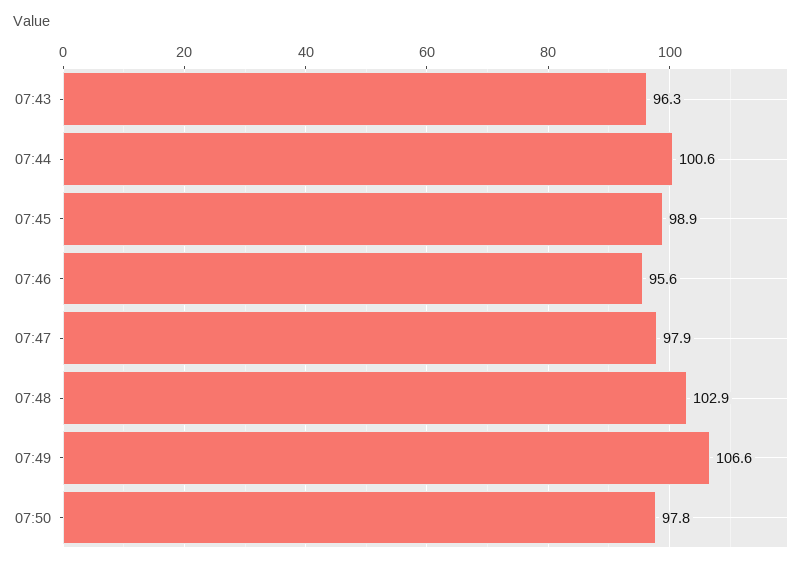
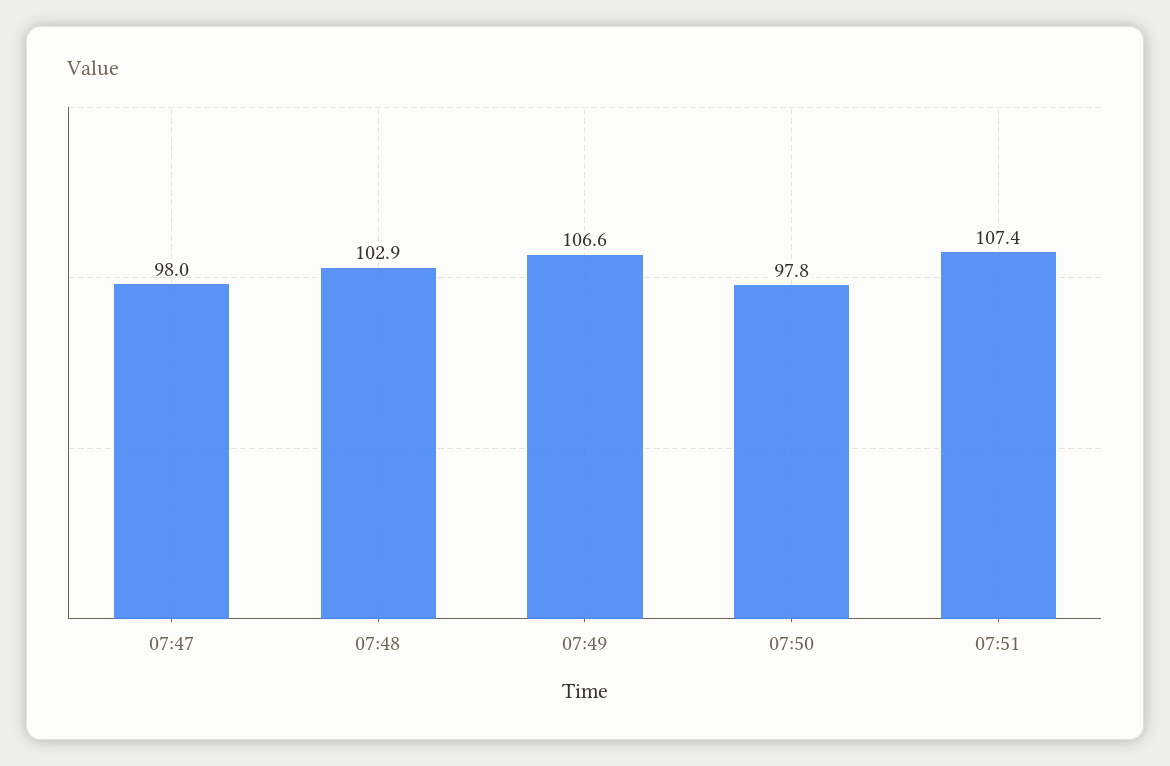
07:43: 96.3 -> none
07:44: 100.6 -> none
07:45: 98.9 -> none
07:46: 95.6 -> none
07:47: 97.9 -> 98
07:51: none -> 107.4

